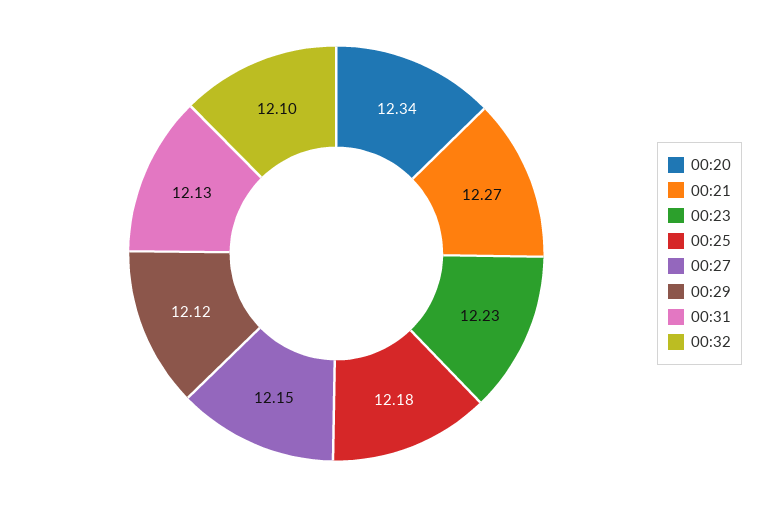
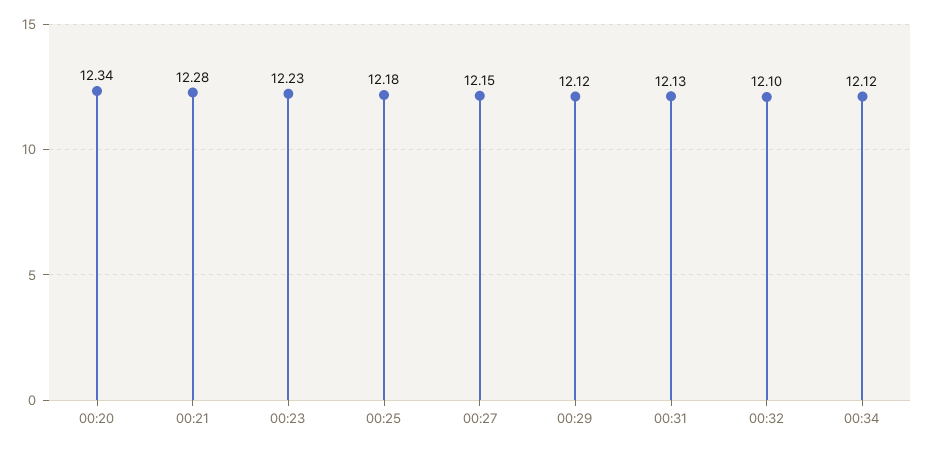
00:21: 12.27 -> 12.28
00:34: none -> 12.12

